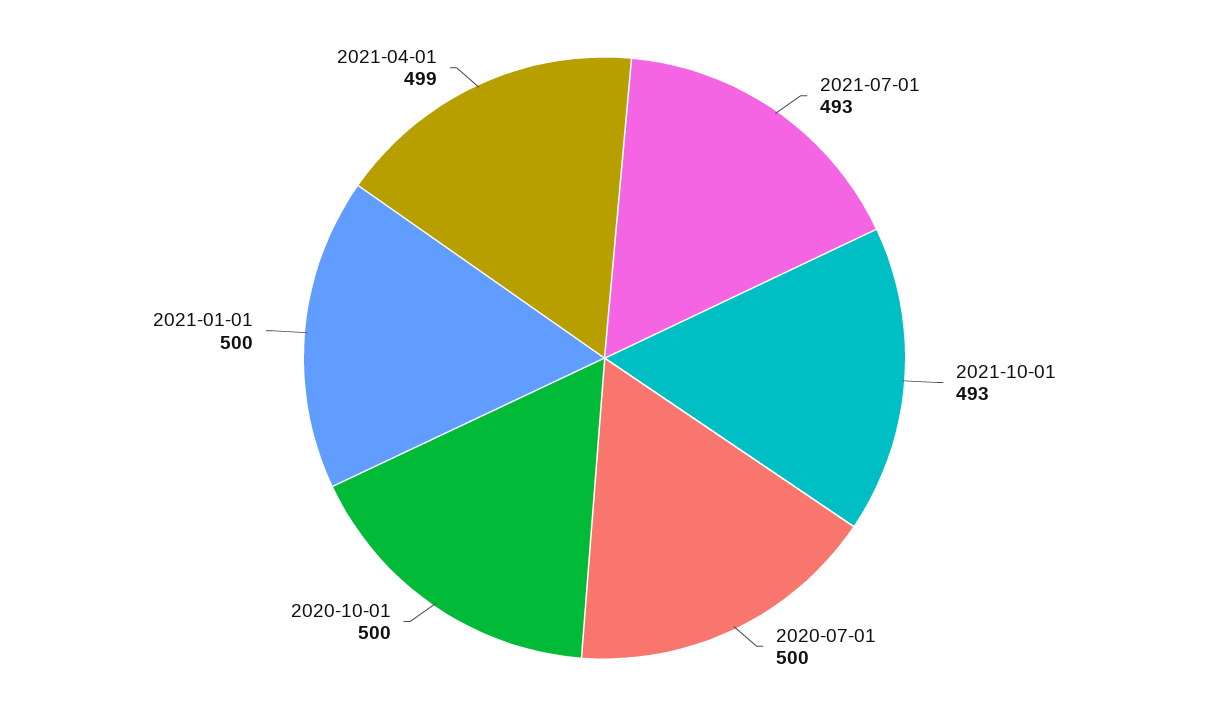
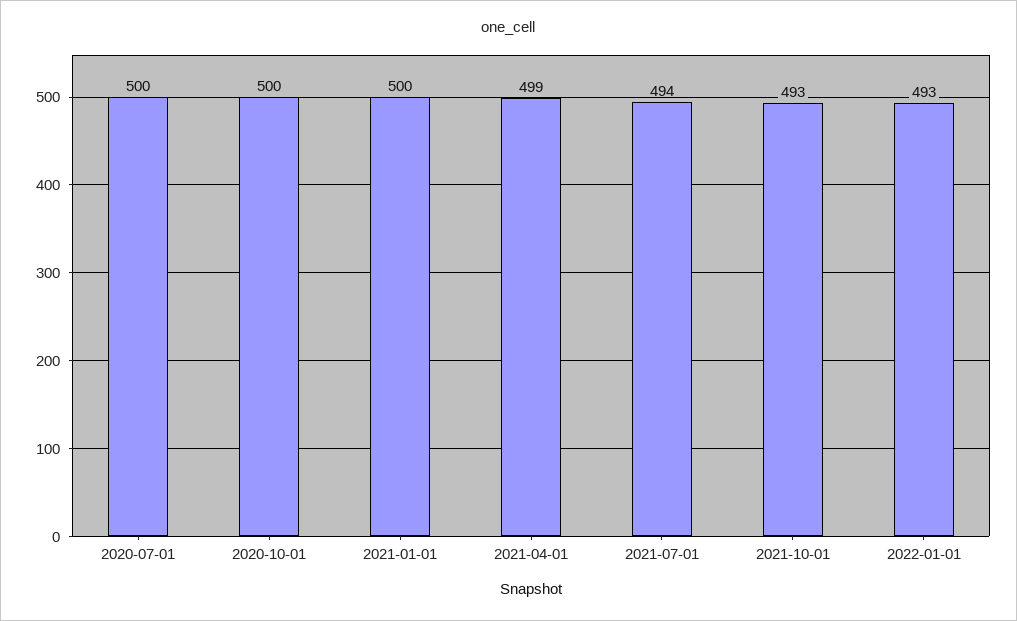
2021-07-01: 493 -> 494
2022-01-01: none -> 493

